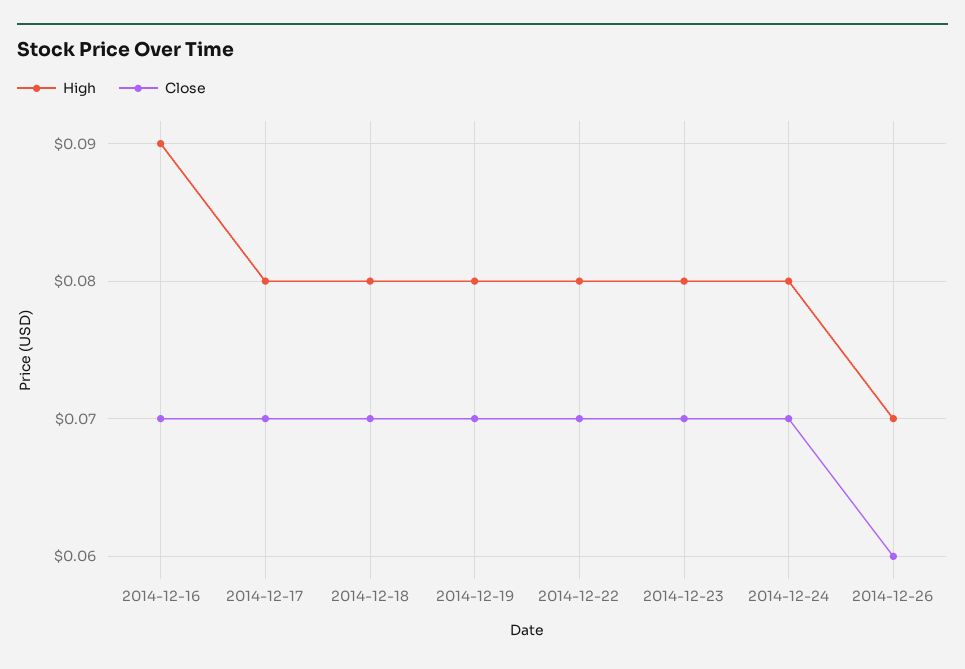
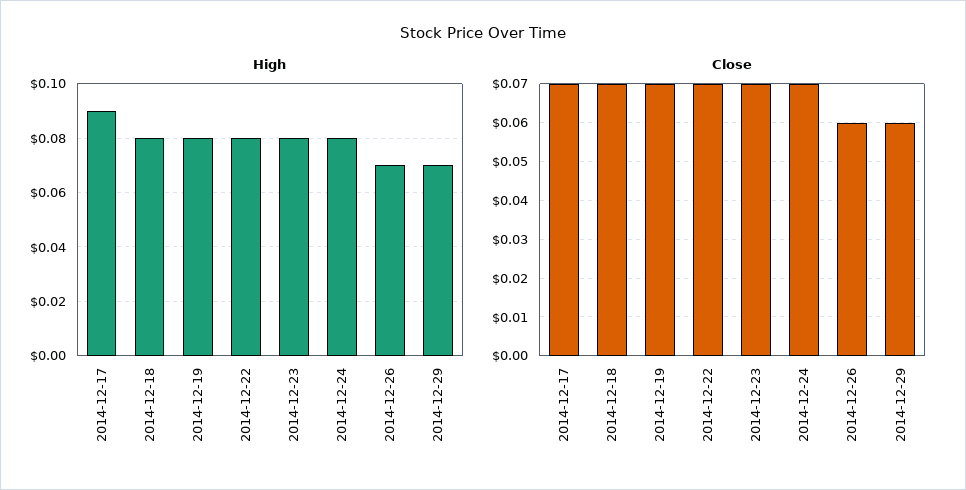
High, 2014-12-16: 0.09 -> none
Close, 2014-12-16: 0.07 -> none
High, 2014-12-17: 0.08 -> 0.09
High, 2014-12-29: none -> 0.07
Close, 2014-12-29: none -> 0.06

